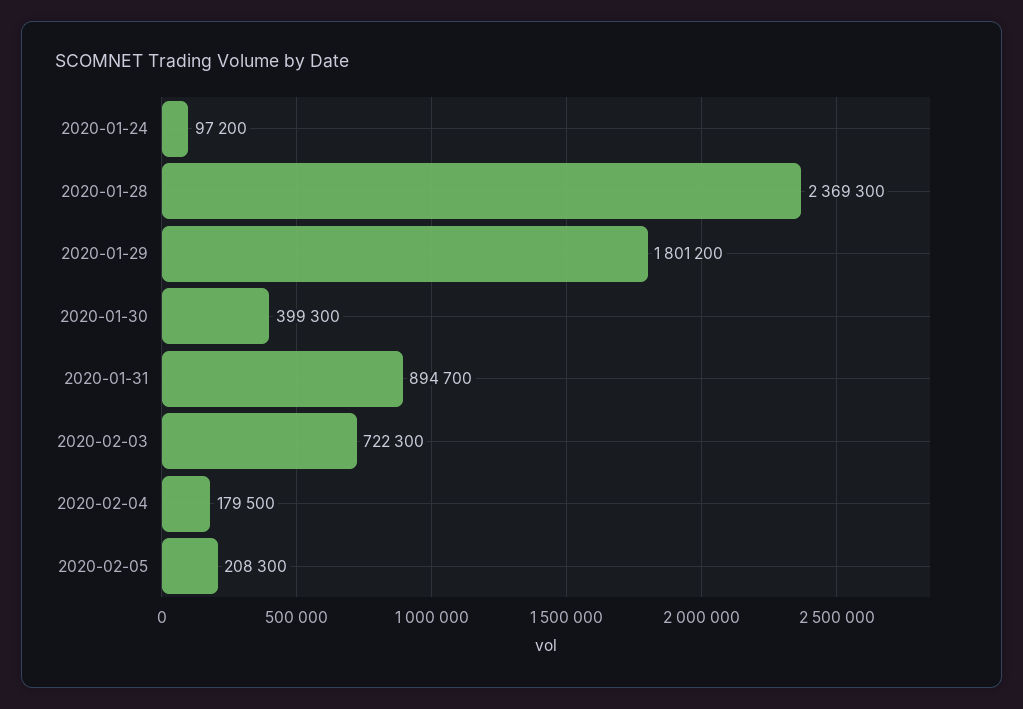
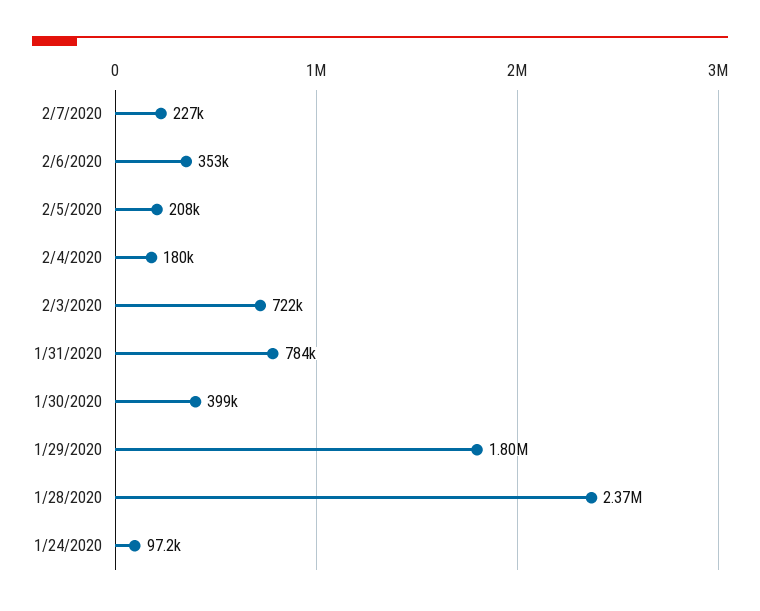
2020-01-31: 894700 -> 784000
2/7/2020: none -> 227000
2/6/2020: none -> 353000

